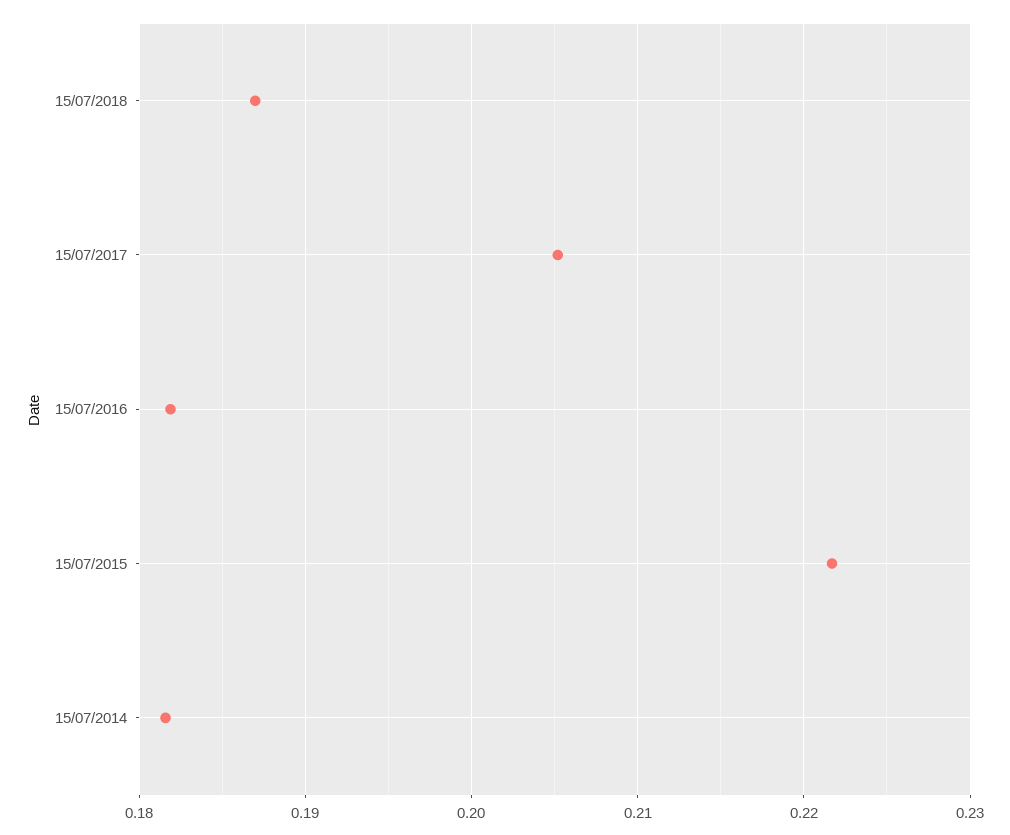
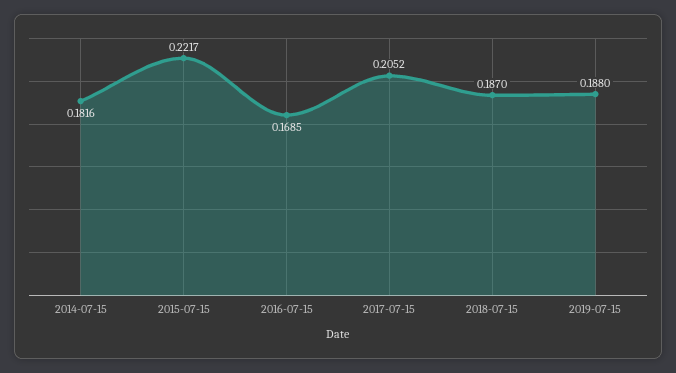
15/07/2016: 0.182 -> 0.1685
2019-07-15: none -> 0.188

